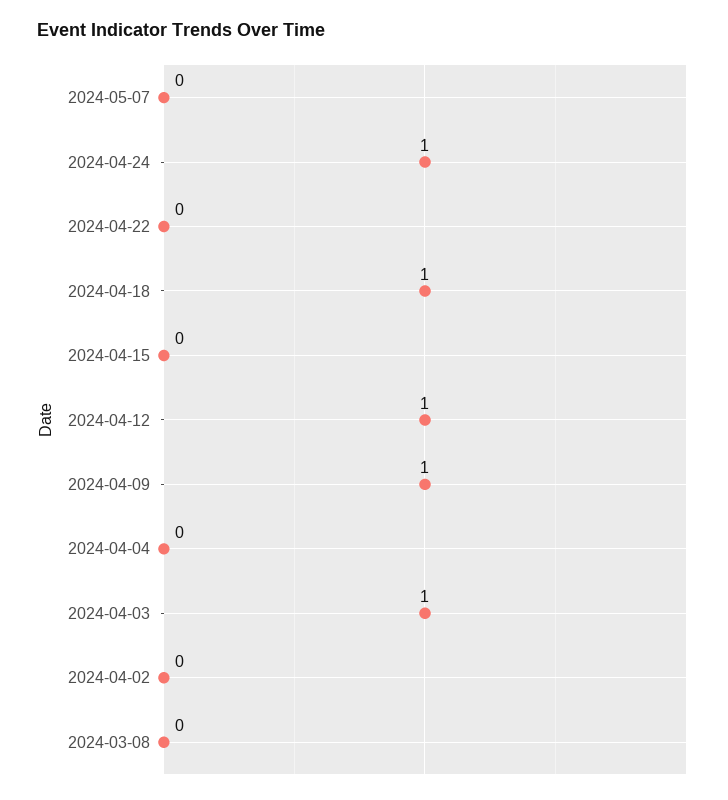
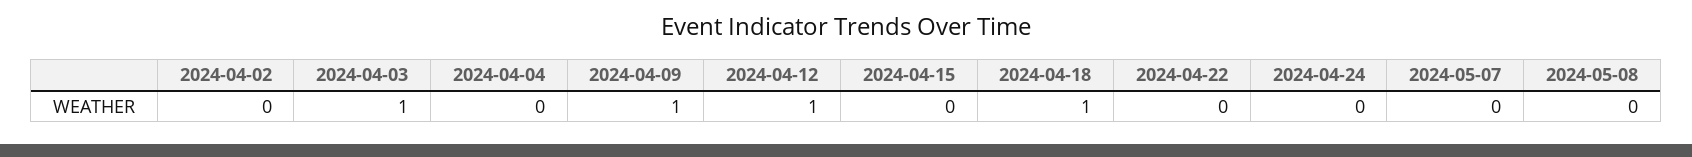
2024-04-24: 1 -> 0
2024-03-08: 0 -> none
2024-05-08: none -> 0

